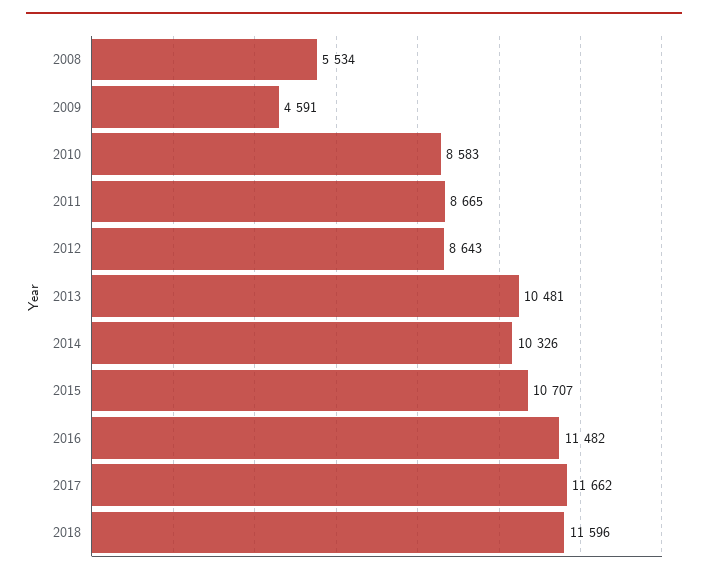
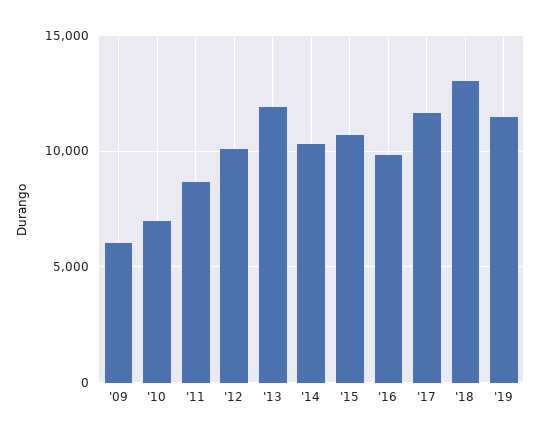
2008: 5534 -> none
2009: 4591 -> 6000
2010: 8583 -> 7000
2012: 8643 -> 10000
2013: 10481 -> 12000
2016: 11482 -> 10000
2018: 11596 -> 13000
'19: none -> 11500

